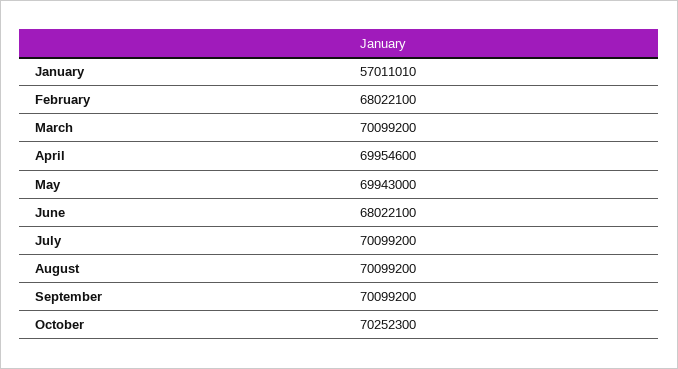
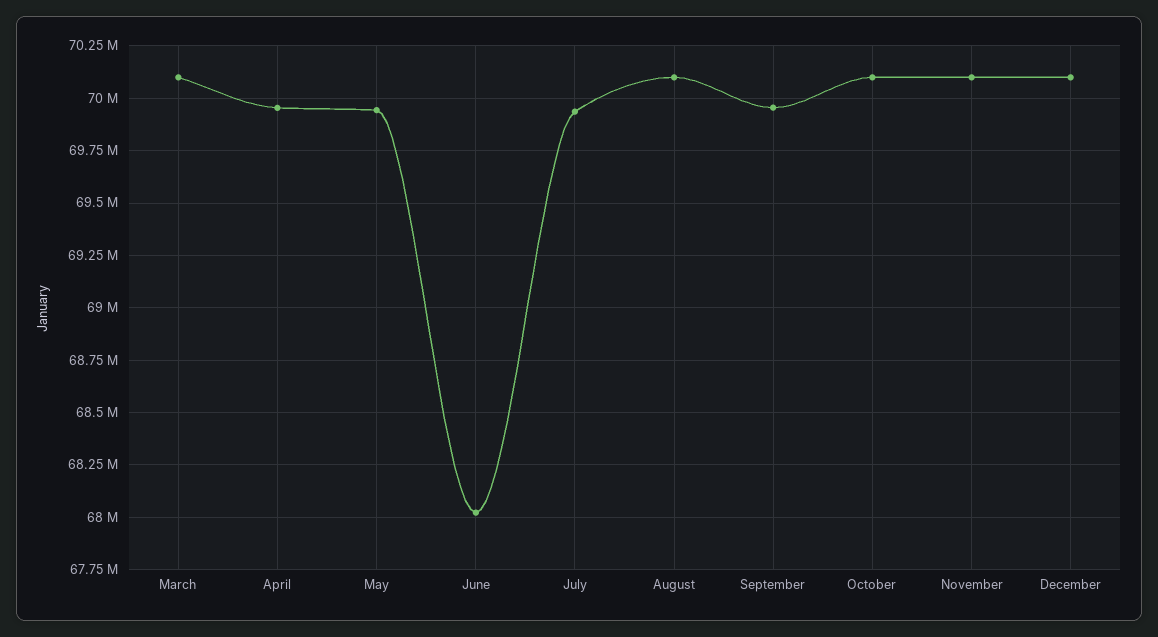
January: 57011010 -> none
February: 68022100 -> none
July: 70099200 -> 69950000
September: 70099200 -> 69950000
October: 70252300 -> 70100000
November: none -> 70100000
December: none -> 70100000

